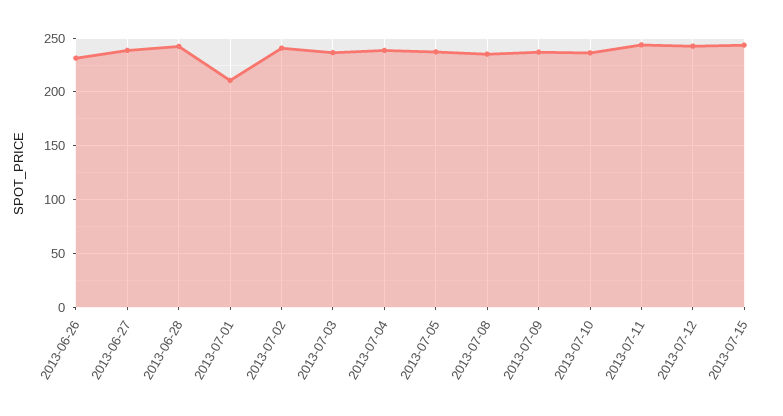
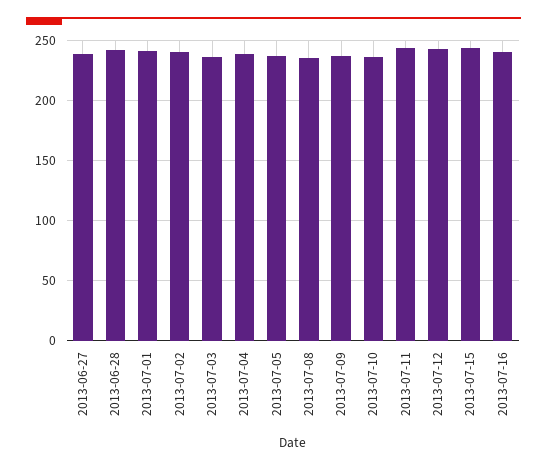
2013-06-26: 230 -> none
2013-07-01: 210 -> 240
2013-07-16: none -> 240

